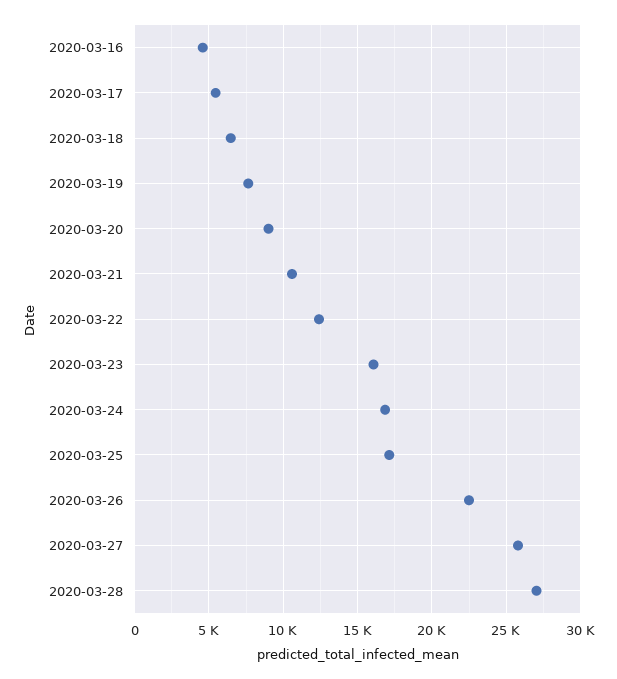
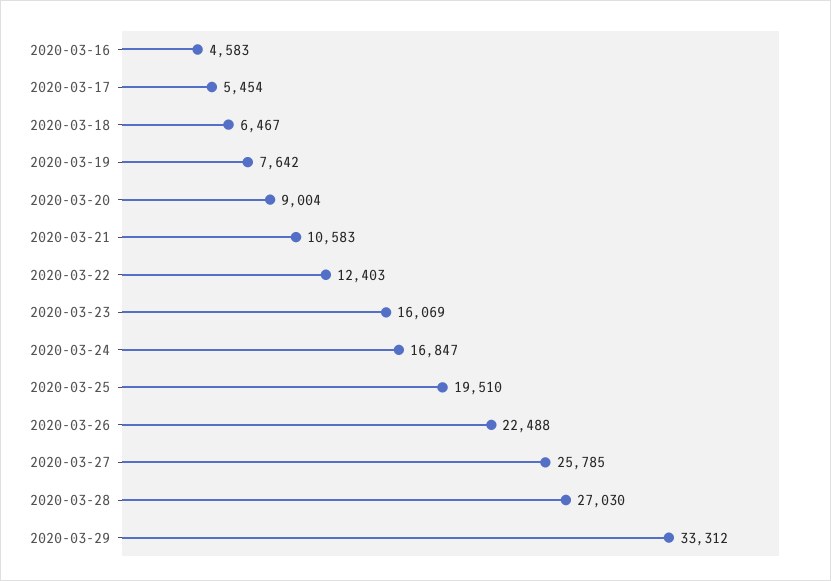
2020-03-25: 17000 -> 19510
2020-03-29: none -> 33312

